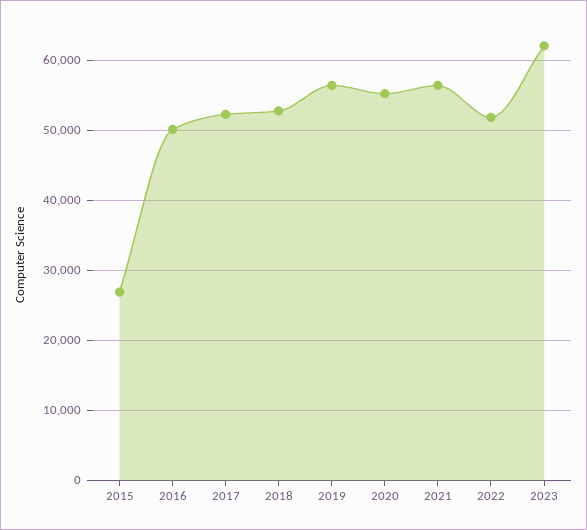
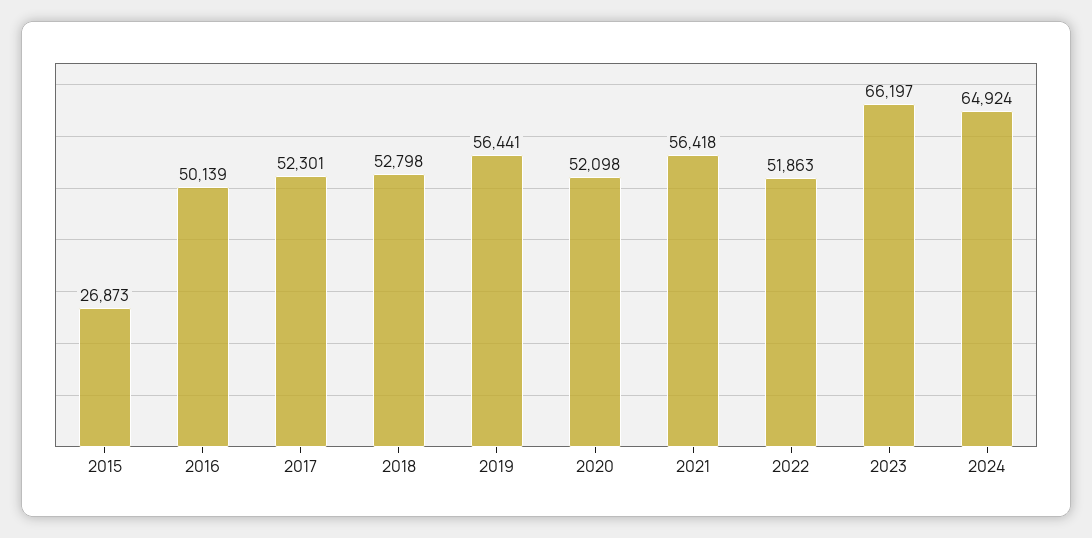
2020: 55000 -> 52098
2023: 62000 -> 66197
2024: none -> 64924

